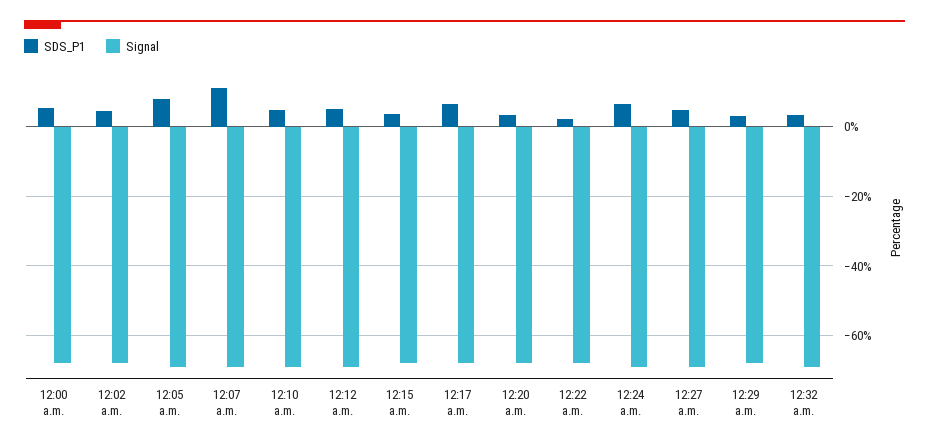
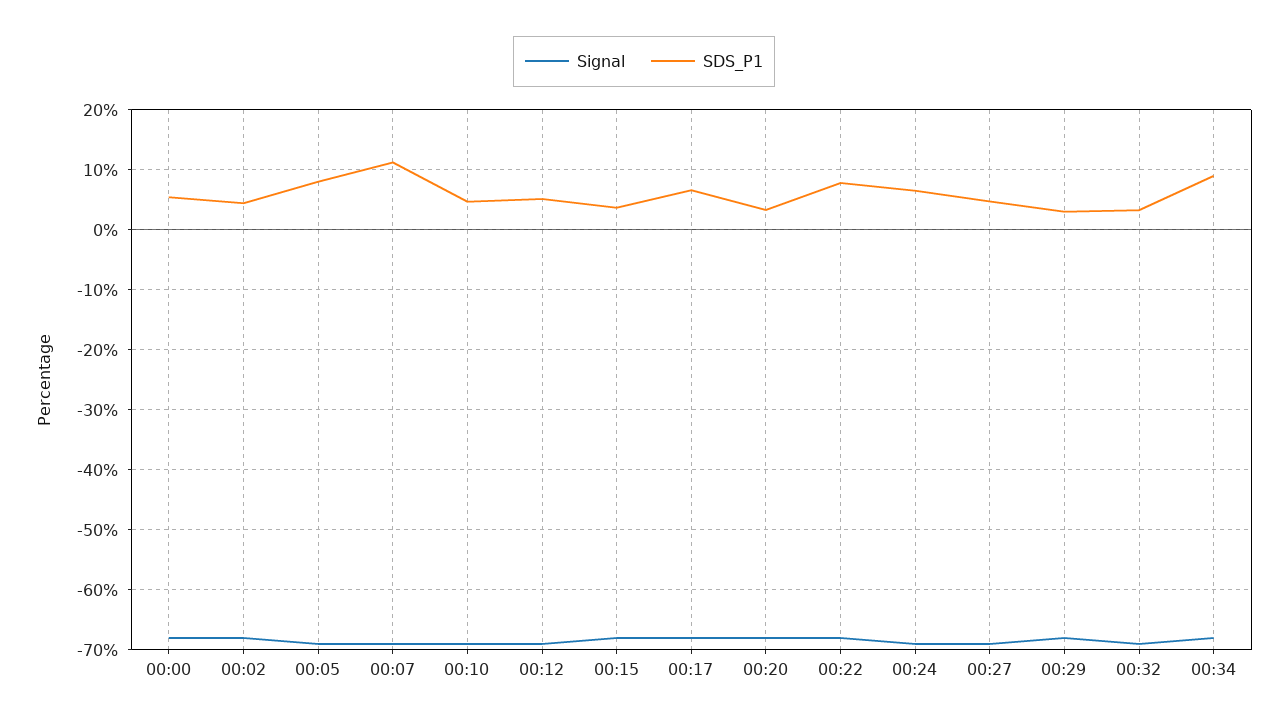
SDS_P1, 12:22 a.m.: 2 -> 8
Signal, 00:34: none -> -68
SDS_P1, 00:34: none -> 9

